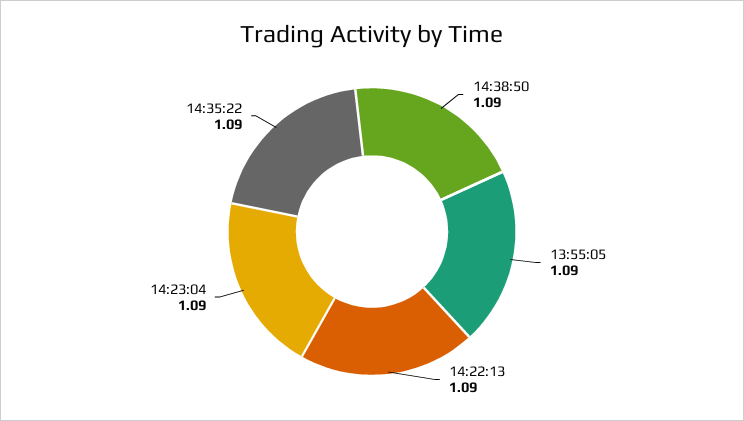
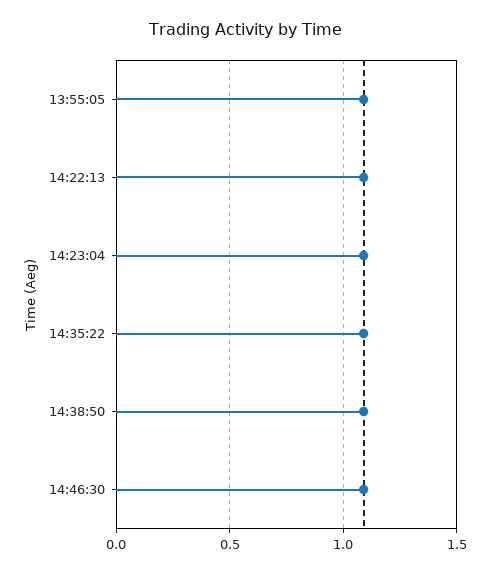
14:46:30: none -> 1.1

